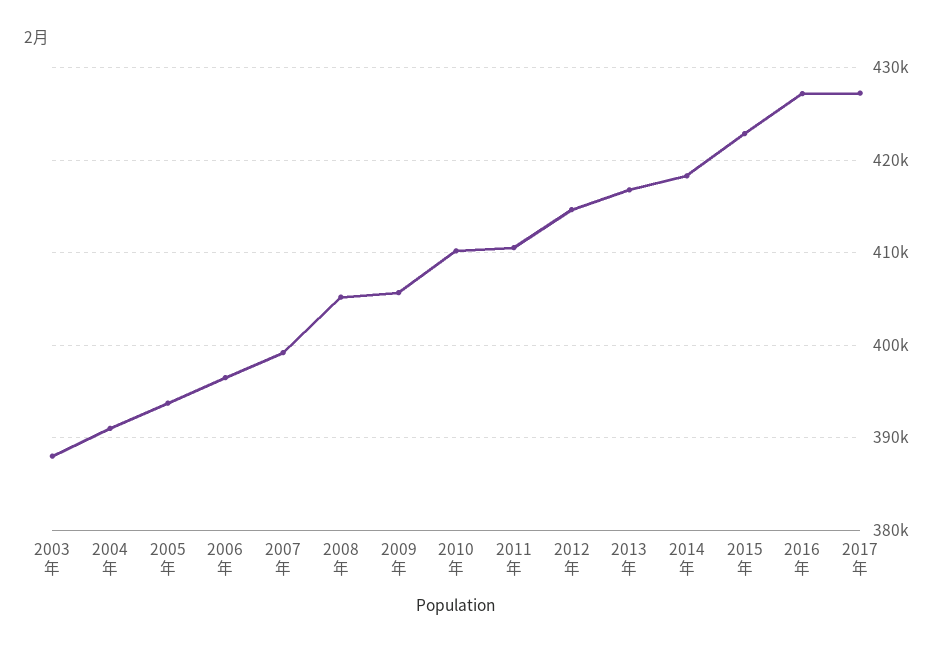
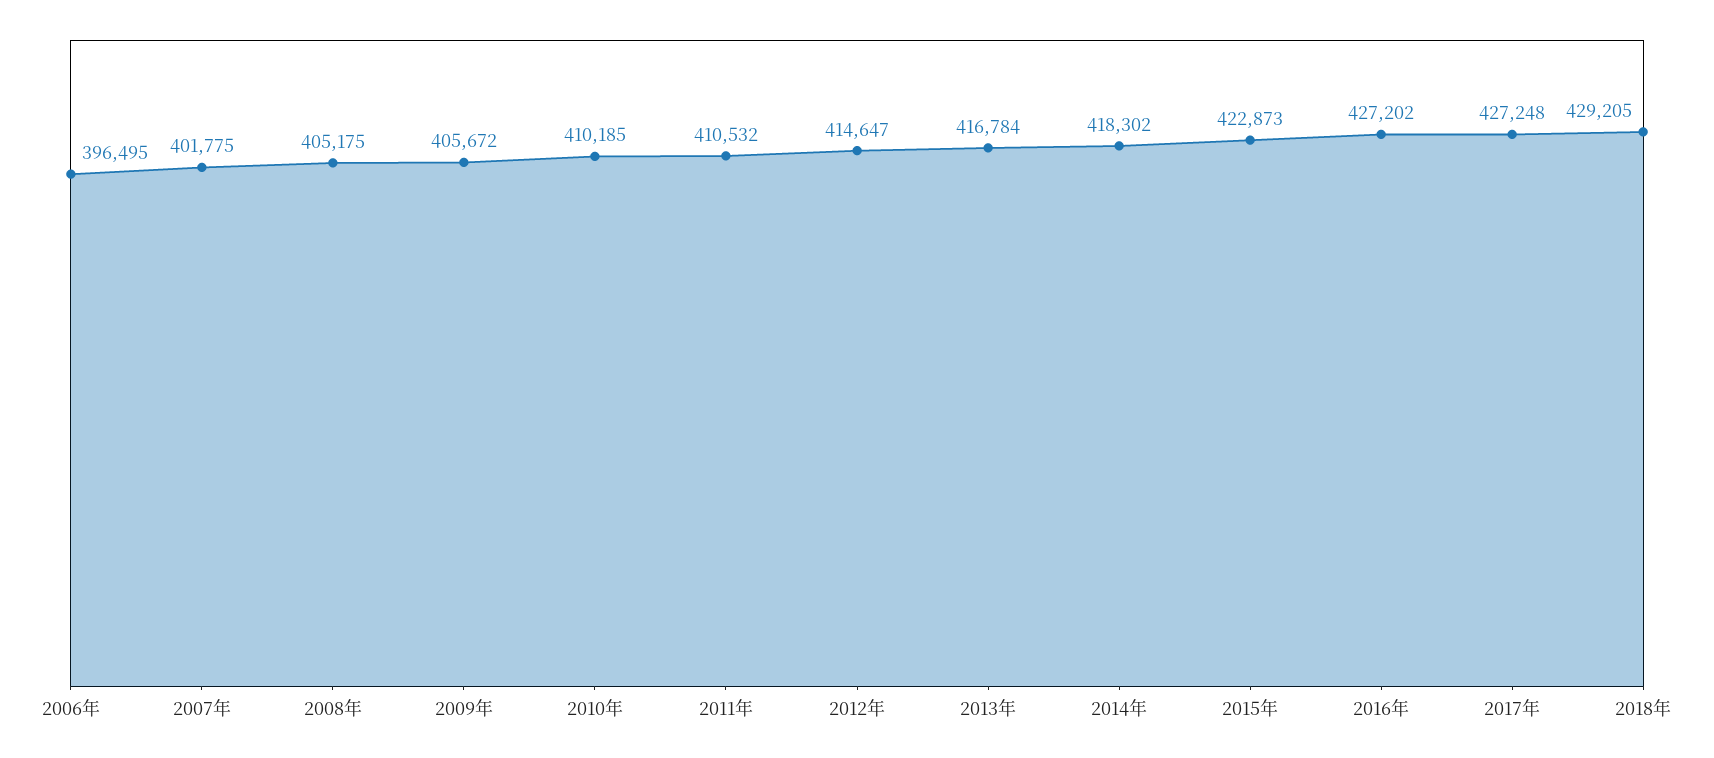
2003年: 388000 -> none
2004年: 391000 -> none
2005年: 394000 -> none
2007年: 399000 -> 401775
2018年: none -> 429205

